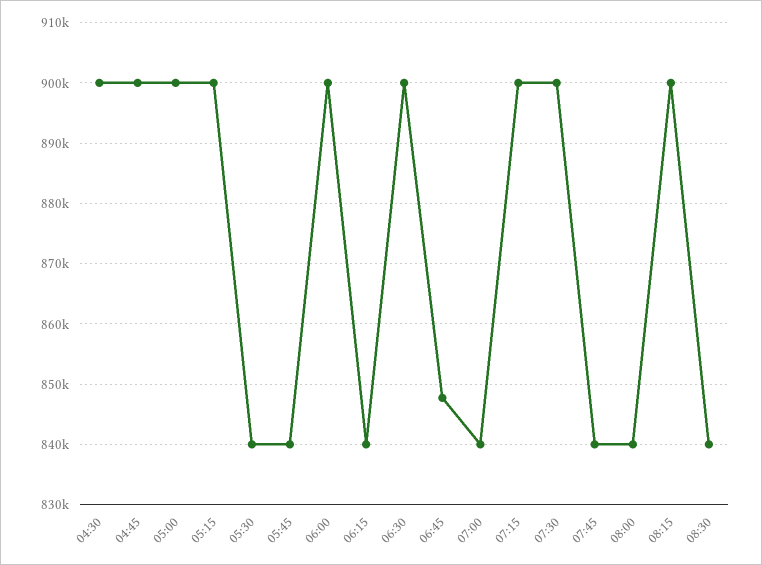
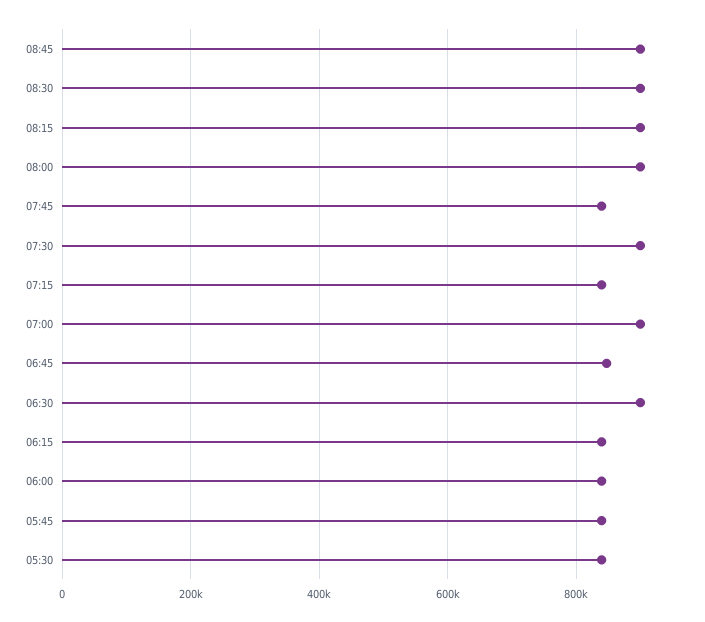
04:30: 900000 -> none
04:45: 900000 -> none
05:00: 900000 -> none
05:15: 900000 -> none
06:00: 900000 -> 840000
07:00: 840000 -> 900000
07:15: 900000 -> 840000
08:00: 840000 -> 900000
08:30: 840000 -> 900000
08:45: none -> 900000

